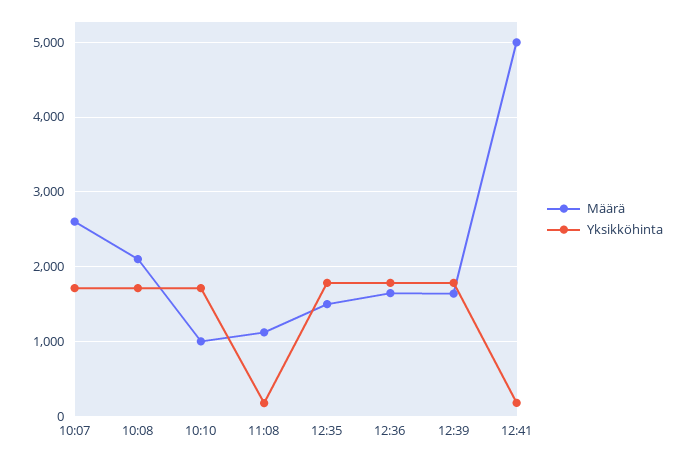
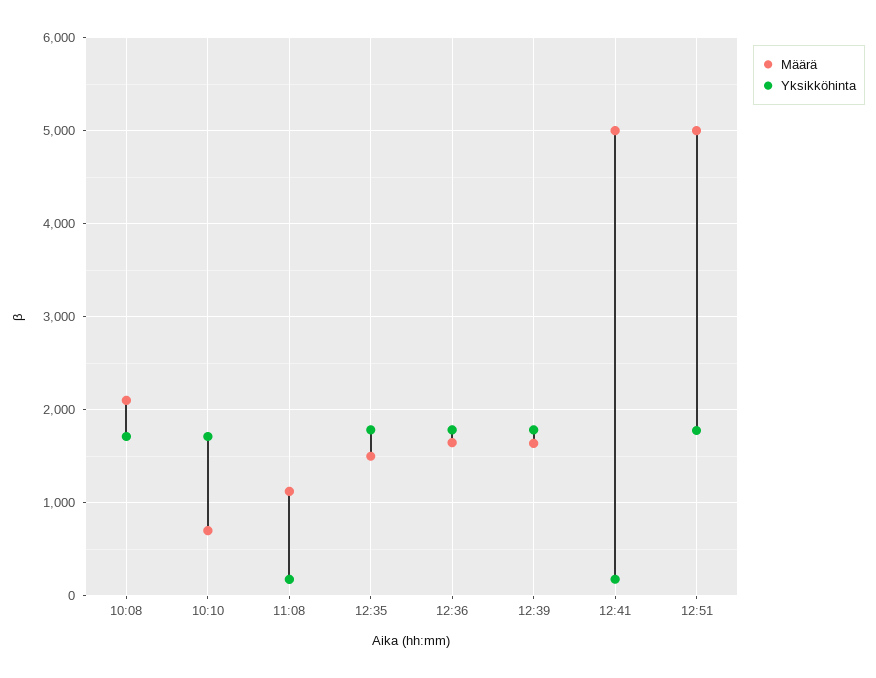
Määrä, 10:07: 2600 -> none
Yksikköhinta, 10:07: 1700 -> none
Määrä, 10:10: 1000 -> 700
Määrä, 12:51: none -> 5000
Yksikköhinta, 12:51: none -> 1800

